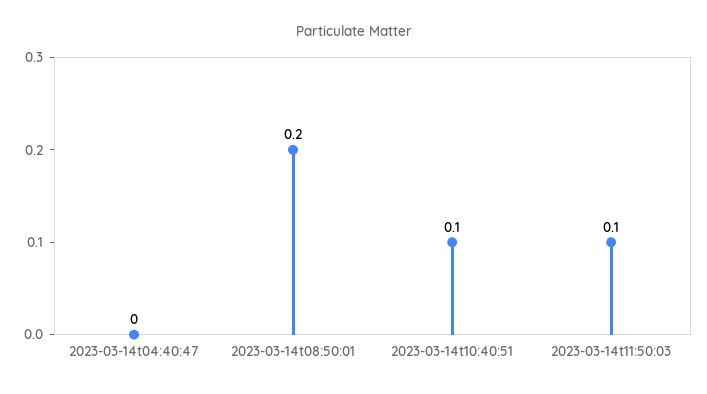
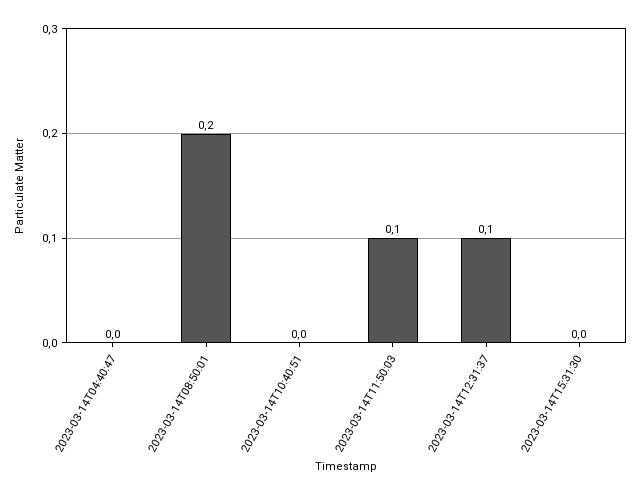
2023-03-14t10:40:51: 0.1 -> 0
2023-03-14T12:31:37: none -> 0.1
2023-03-14T15:31:30: none -> 0

